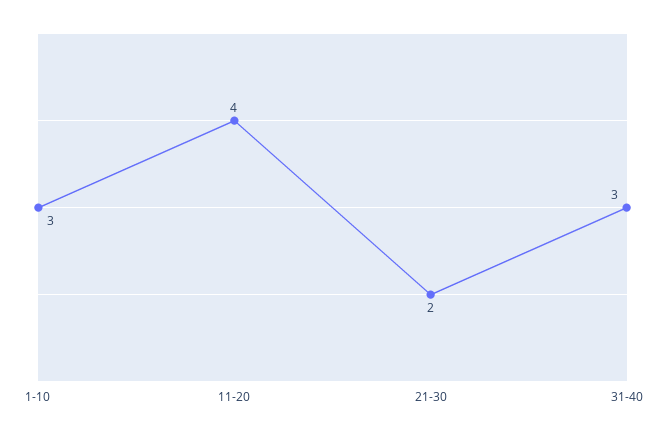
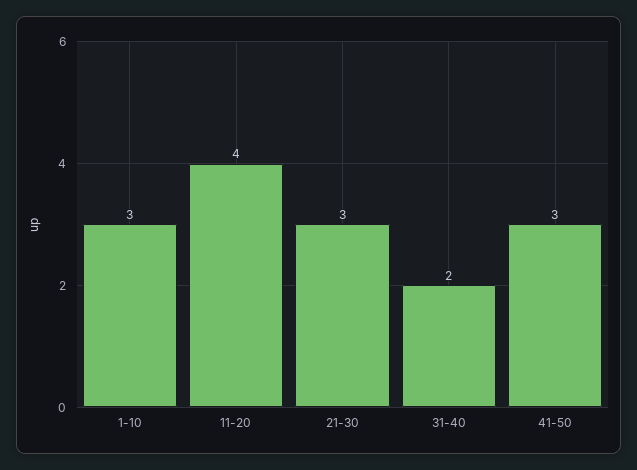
21-30: 2 -> 3
31-40: 3 -> 2
41-50: none -> 3

